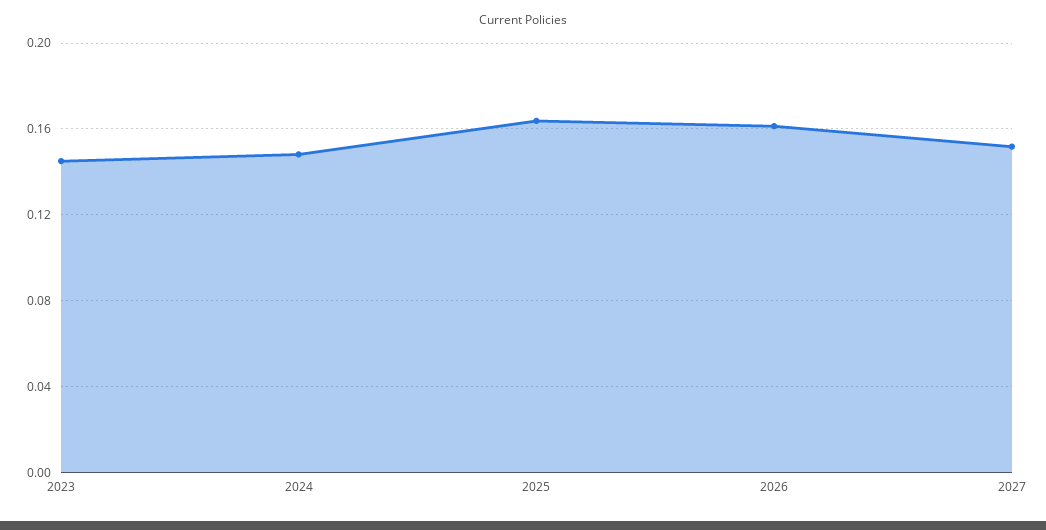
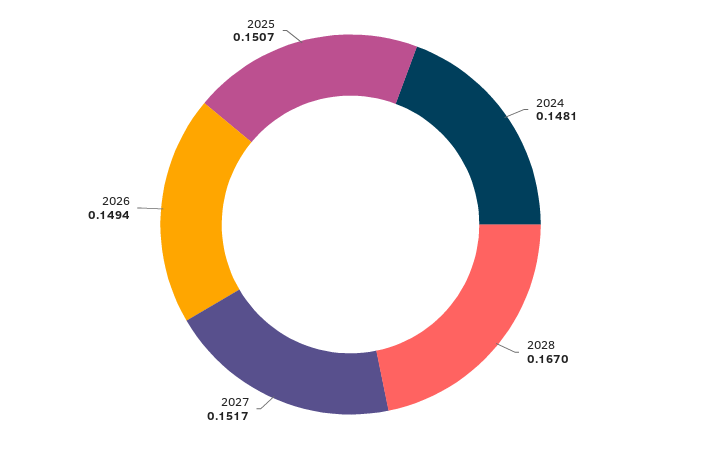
2023: 0.145 -> none
2025: 0.165 -> 0.1507
2026: 0.16 -> 0.1494
2028: none -> 0.167

